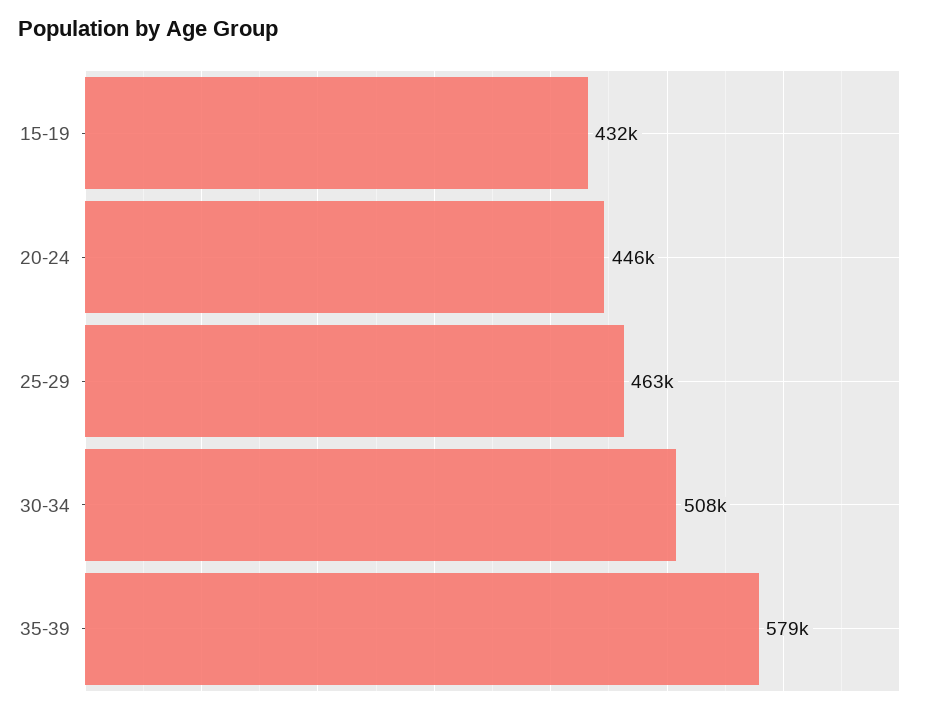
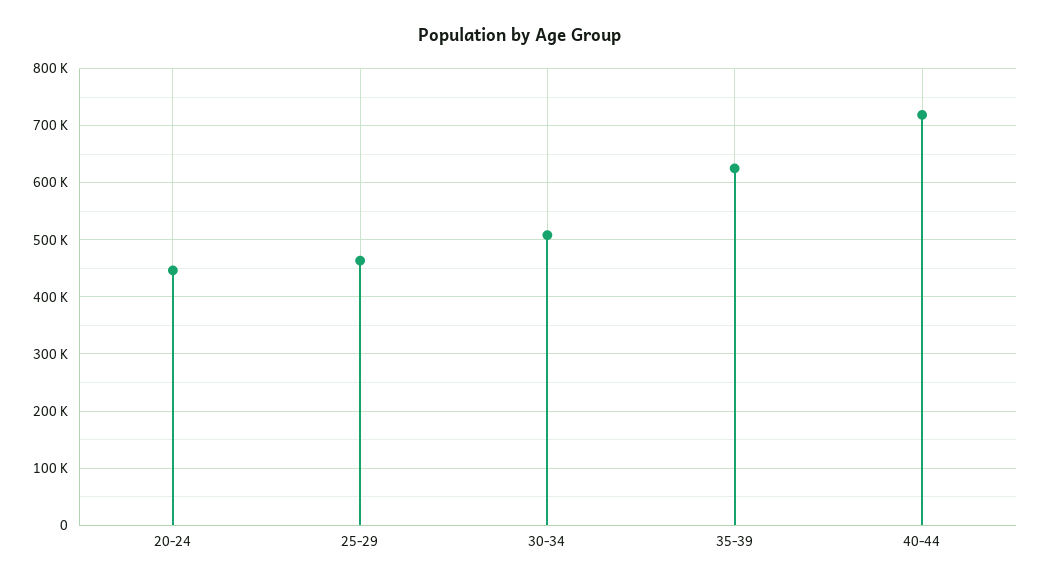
15-19: 432000 -> none
35-39: 579000 -> 620000
40-44: none -> 720000

